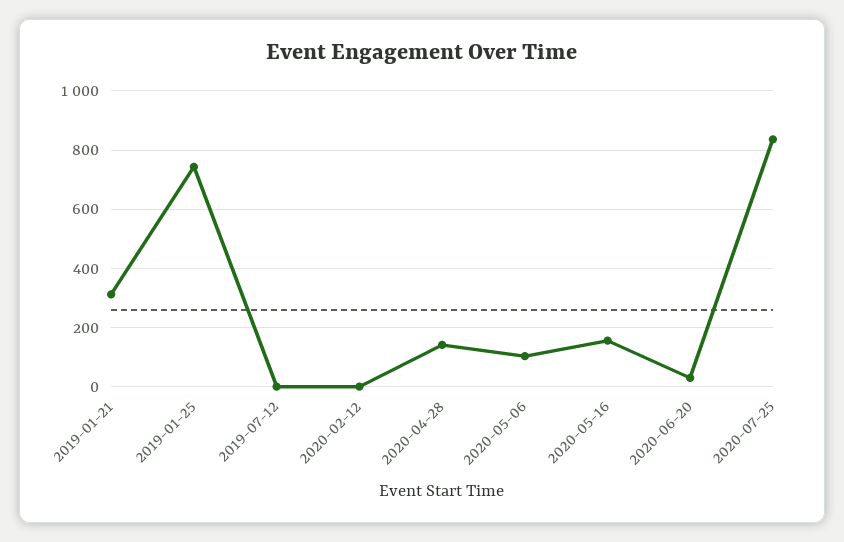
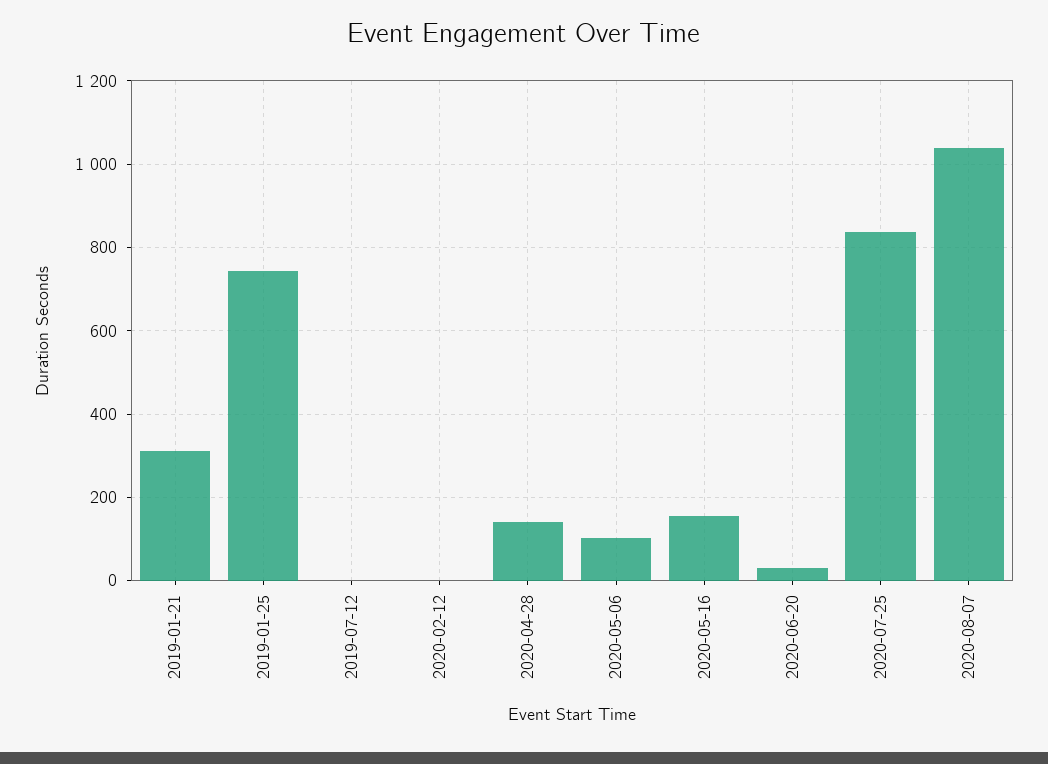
2020-08-07: none -> 1040

